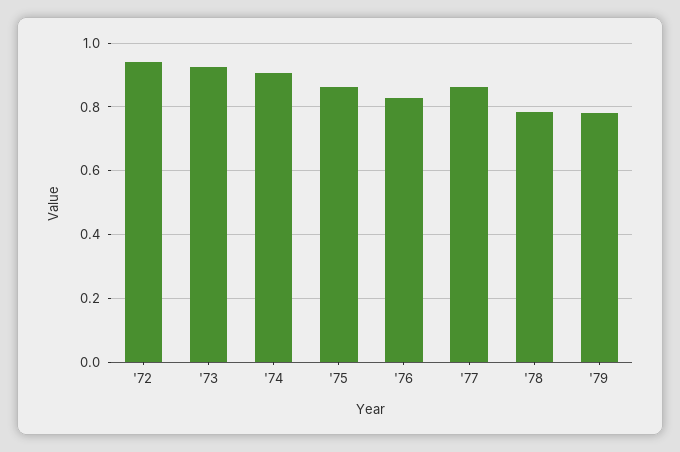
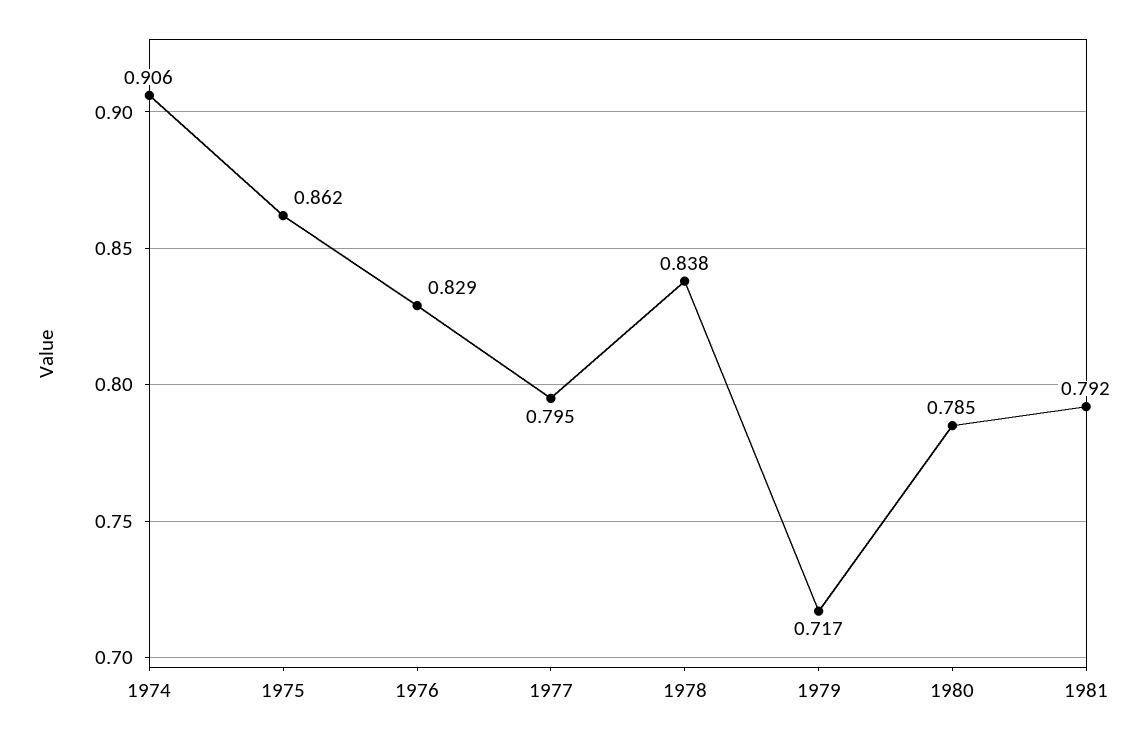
'72: 0.94 -> none
'73: 0.92 -> none
'77: 0.86 -> 0.795
'78: 0.78 -> 0.838
'79: 0.78 -> 0.717
1980: none -> 0.785
1981: none -> 0.792

